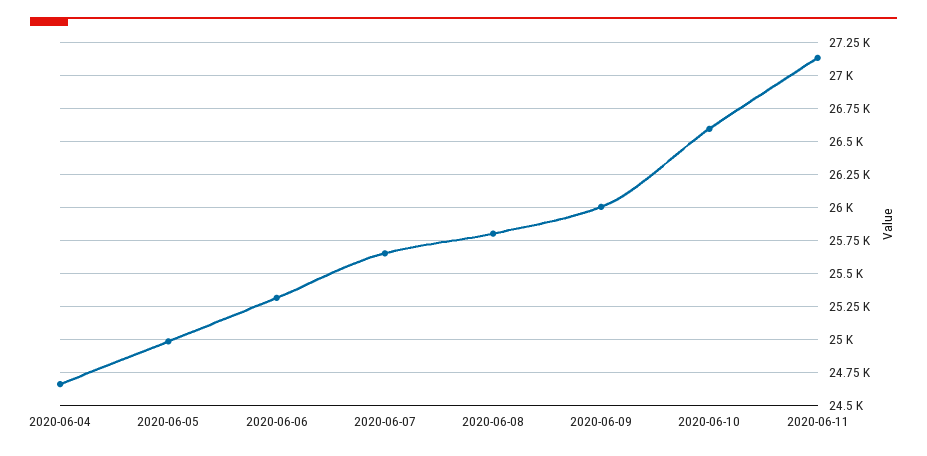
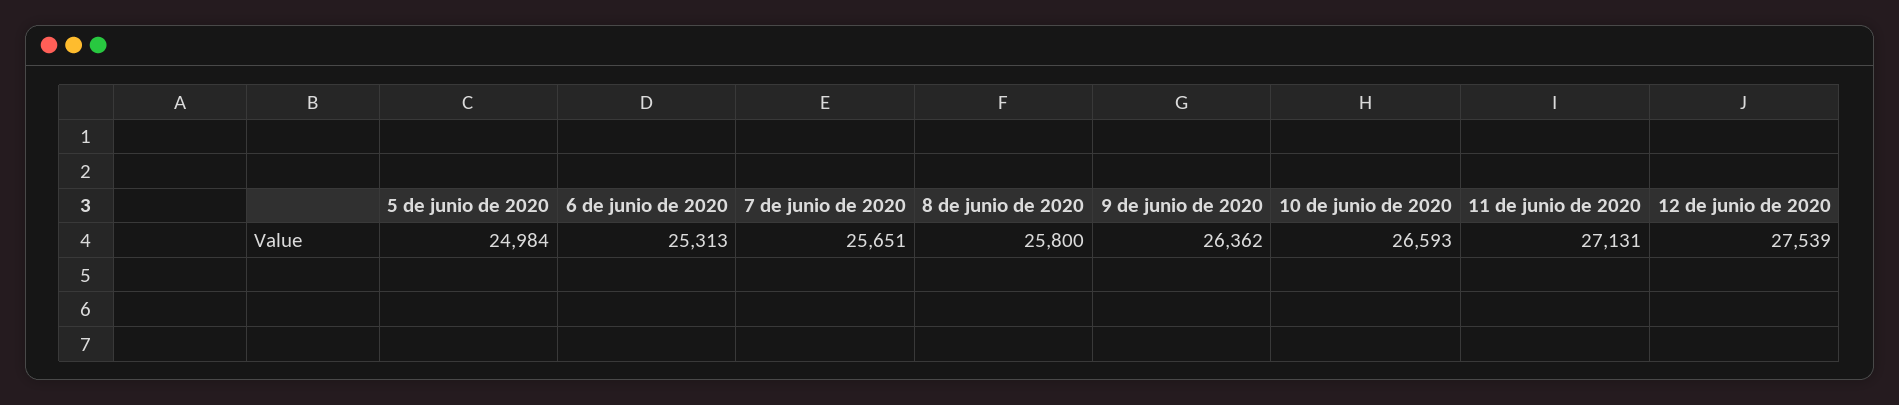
2020-06-04: 24650 -> none
2020-06-09: 26000 -> 26362
12 de junio de 2020: none -> 27539

